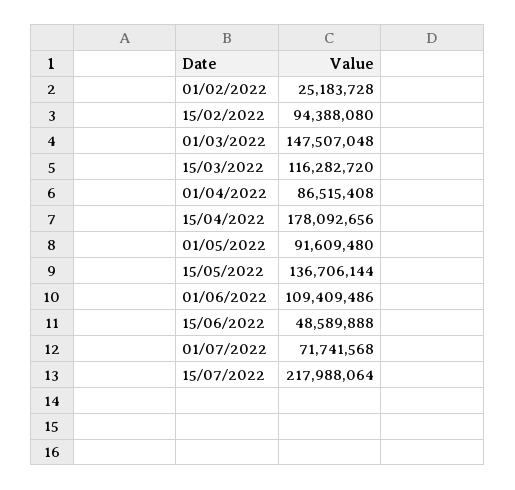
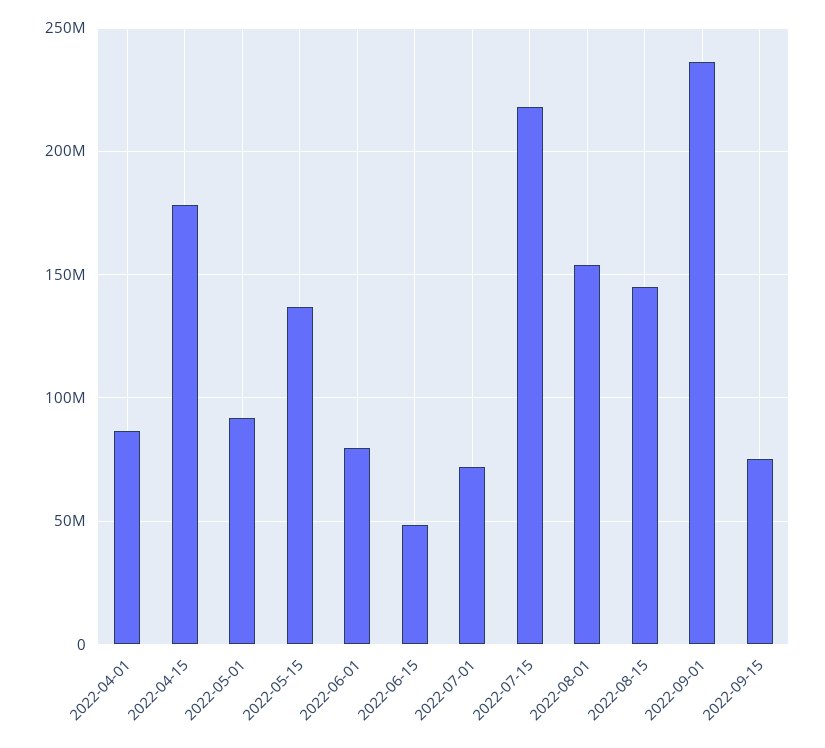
01/02/2022: 25183728 -> none
15/02/2022: 94388080 -> none
01/03/2022: 147507048 -> none
15/03/2022: 116282720 -> none
01/06/2022: 109409486 -> 80000000
2022-08-01: none -> 155000000
2022-08-15: none -> 145000000
2022-09-01: none -> 235000000
2022-09-15: none -> 75000000

